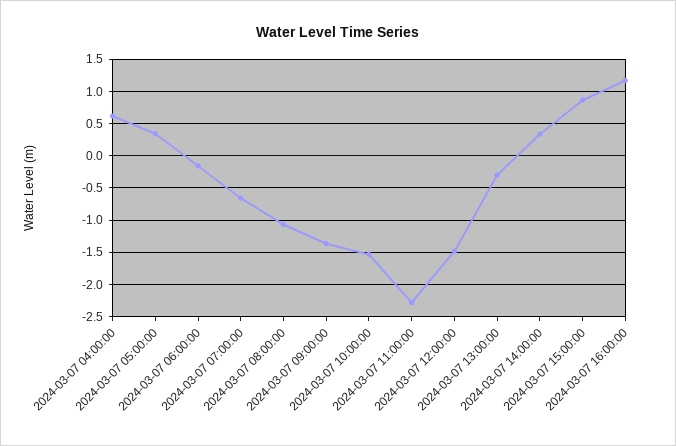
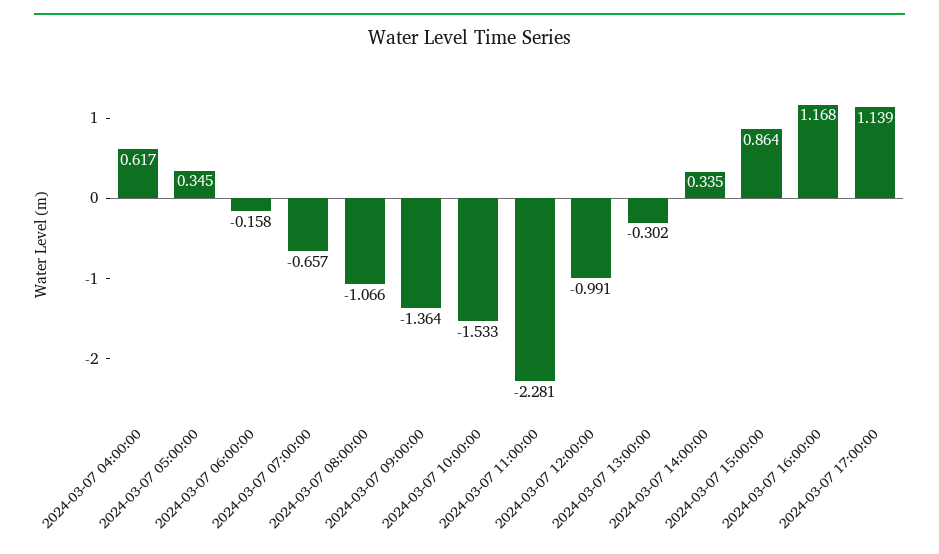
2024-03-07 12:00:00: -1.5 -> -0.991
2024-03-07 17:00:00: none -> 1.139

